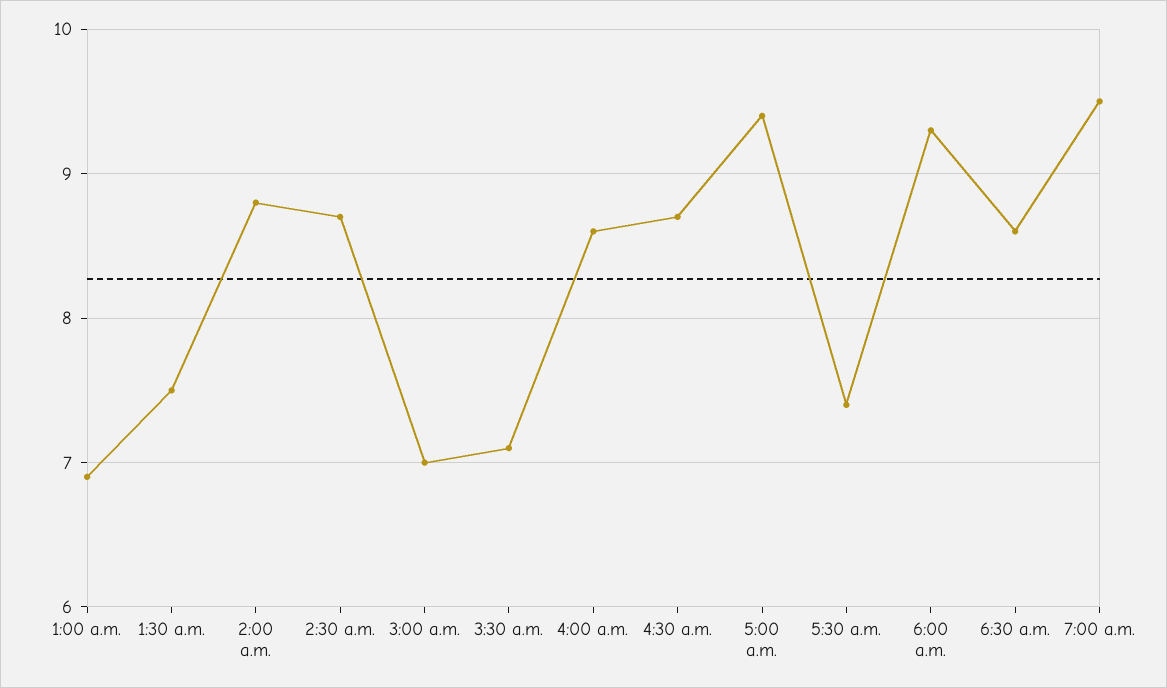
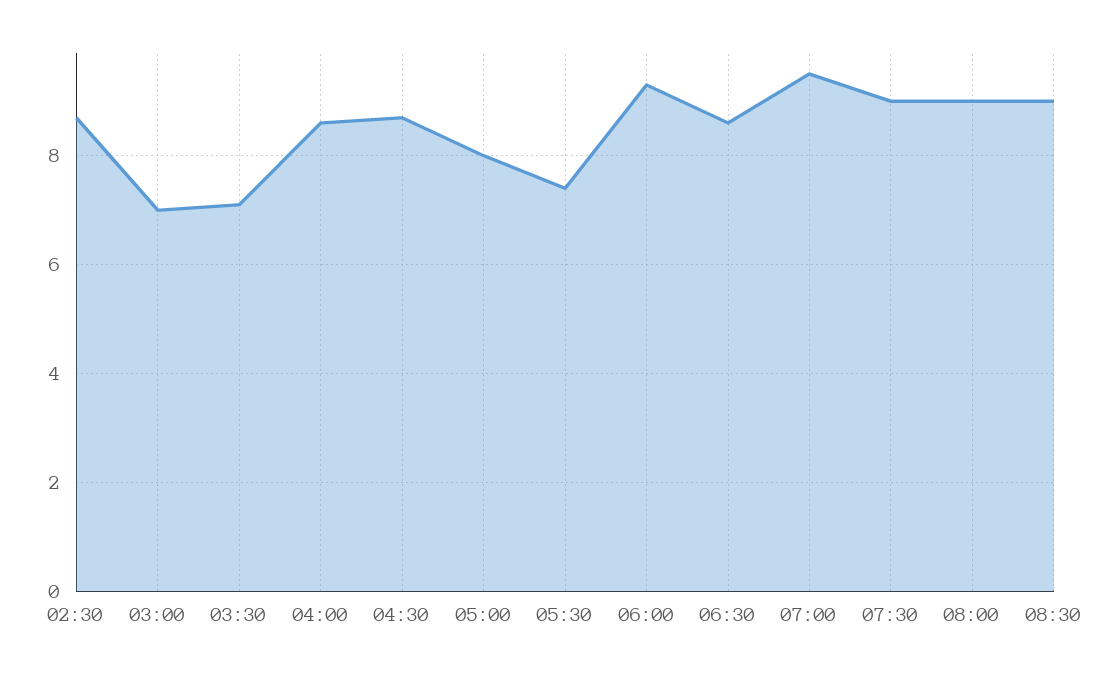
1:00 a.m.: 6.9 -> none
1:30 a.m.: 7.5 -> none
2:00 a.m.: 8.8 -> none
5:00 a.m.: 9.4 -> 8
07:30: none -> 9
08:00: none -> 9
08:30: none -> 9

